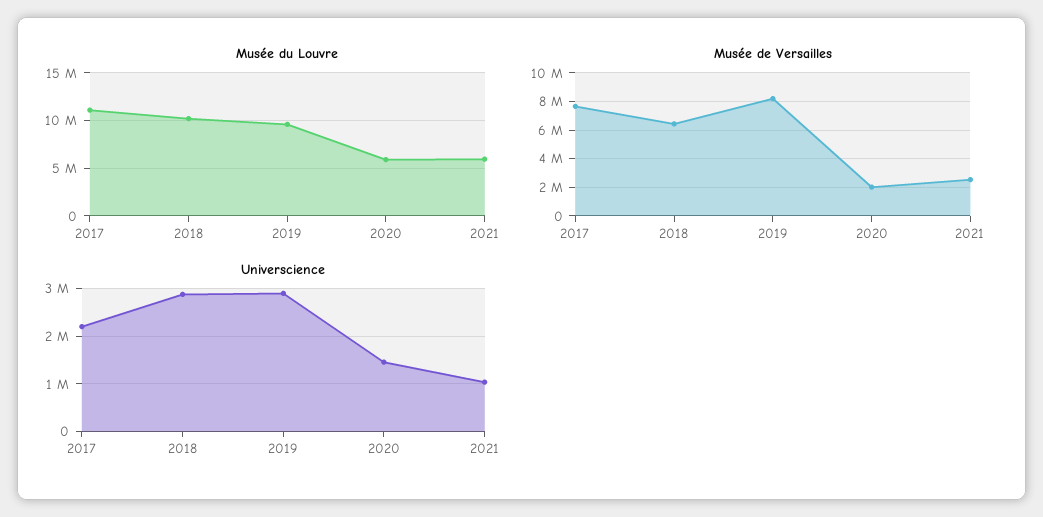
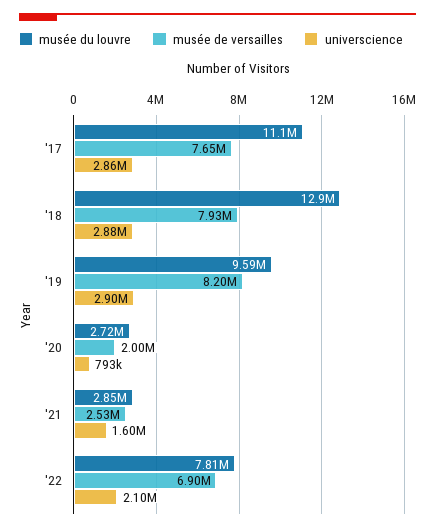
Musée du Louvre, 2018: 10000000 -> 12900000
Musée du Louvre, 2020: 6000000 -> 2720000
Musée du Louvre, 2021: 6000000 -> 2850000
Musée de Versailles, 2018: 6500000 -> 7930000
Universcience, 2017: 2200000 -> 2860000
Universcience, 2020: 1400000 -> 793000
Universcience, 2021: 1000000 -> 1600000
Musée du Louvre, '22: none -> 7810000
Musée de Versailles, '22: none -> 6900000
Universcience, '22: none -> 2100000

